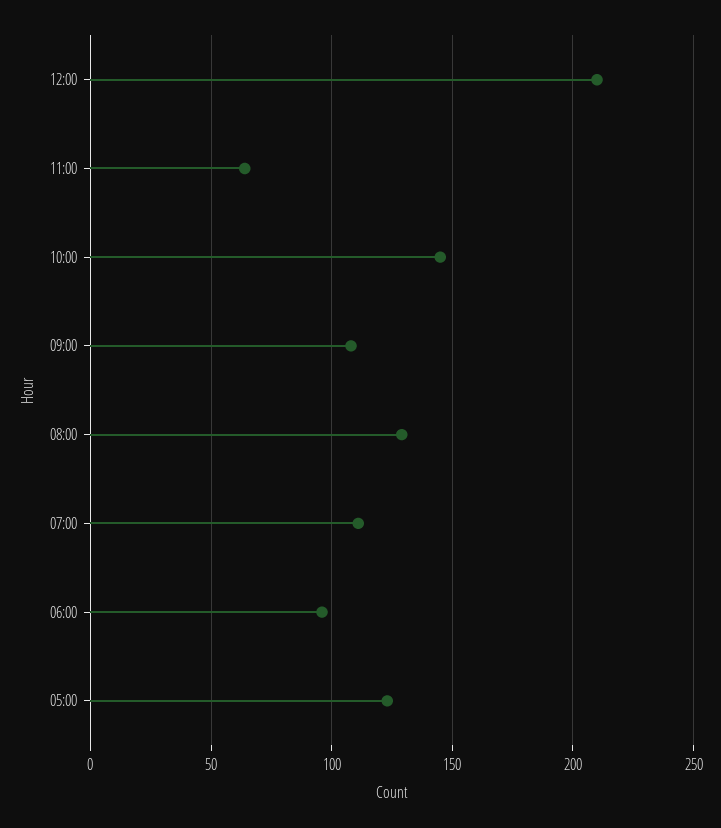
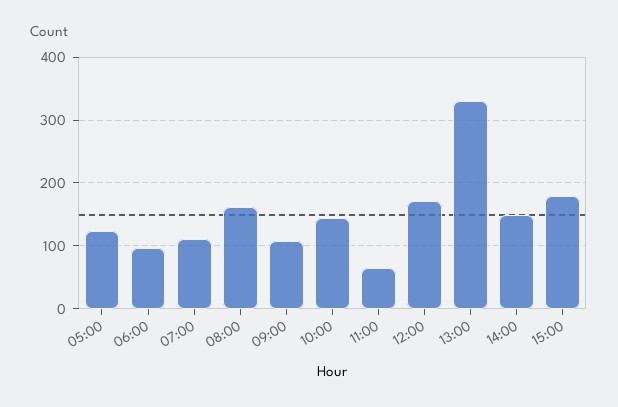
12:00: 210 -> 170
08:00: 130 -> 160
13:00: none -> 330
14:00: none -> 150
15:00: none -> 180

